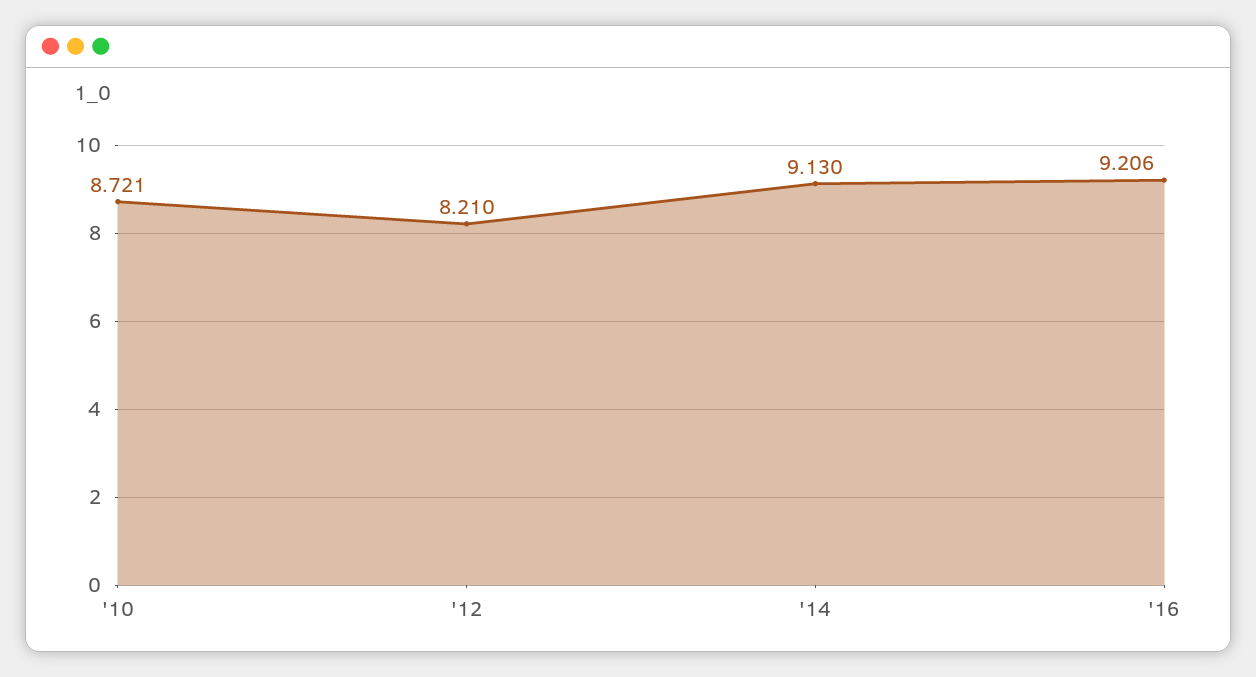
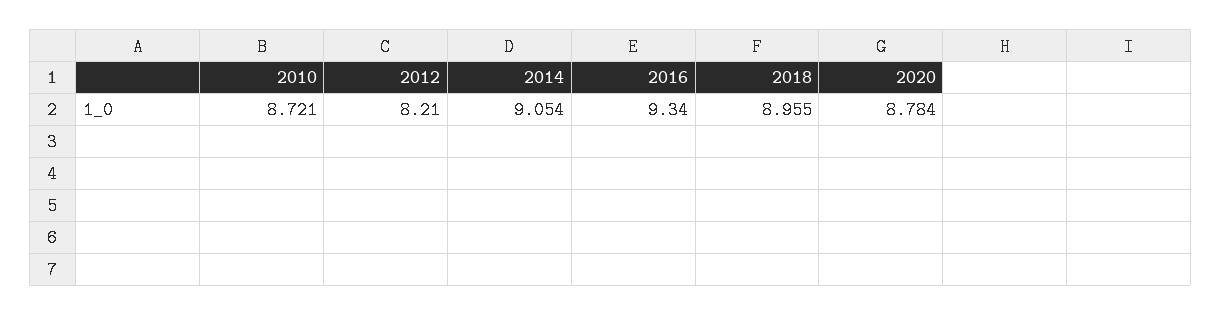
'14: 9.13 -> 9.054
'16: 9.206 -> 9.34
2018: none -> 8.955
2020: none -> 8.784

